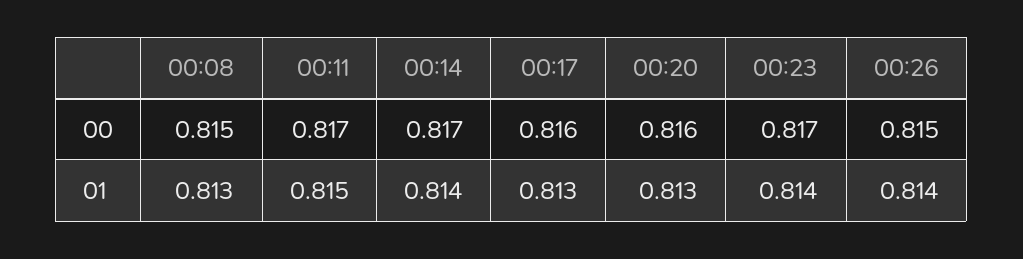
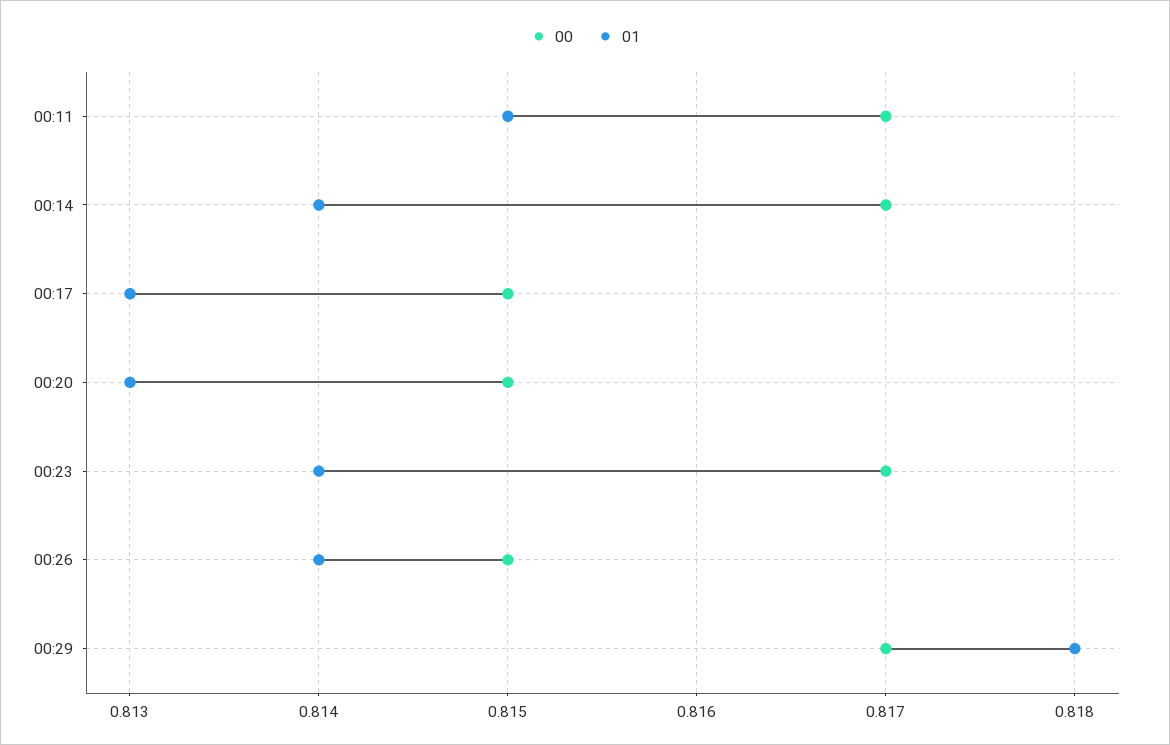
00, 00:08: 0.815 -> none
00, 00:17: 0.816 -> 0.815
00, 00:20: 0.816 -> 0.815
01, 00:08: 0.813 -> none
00, 00:29: none -> 0.817
01, 00:29: none -> 0.818

